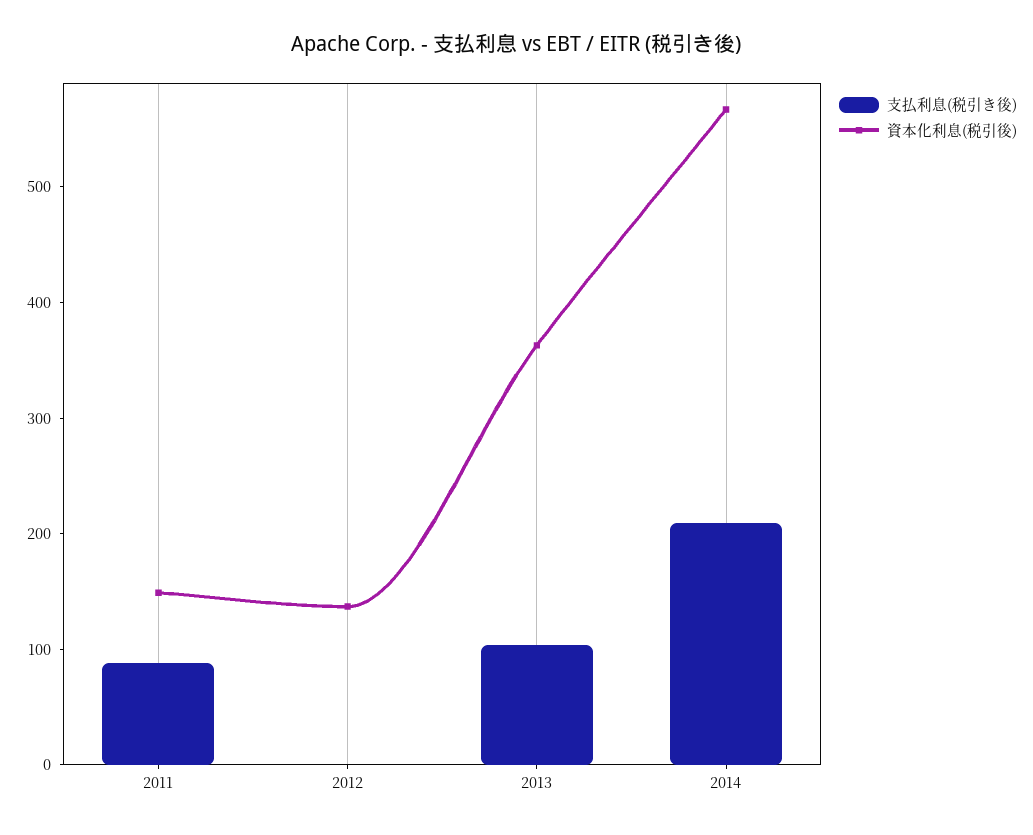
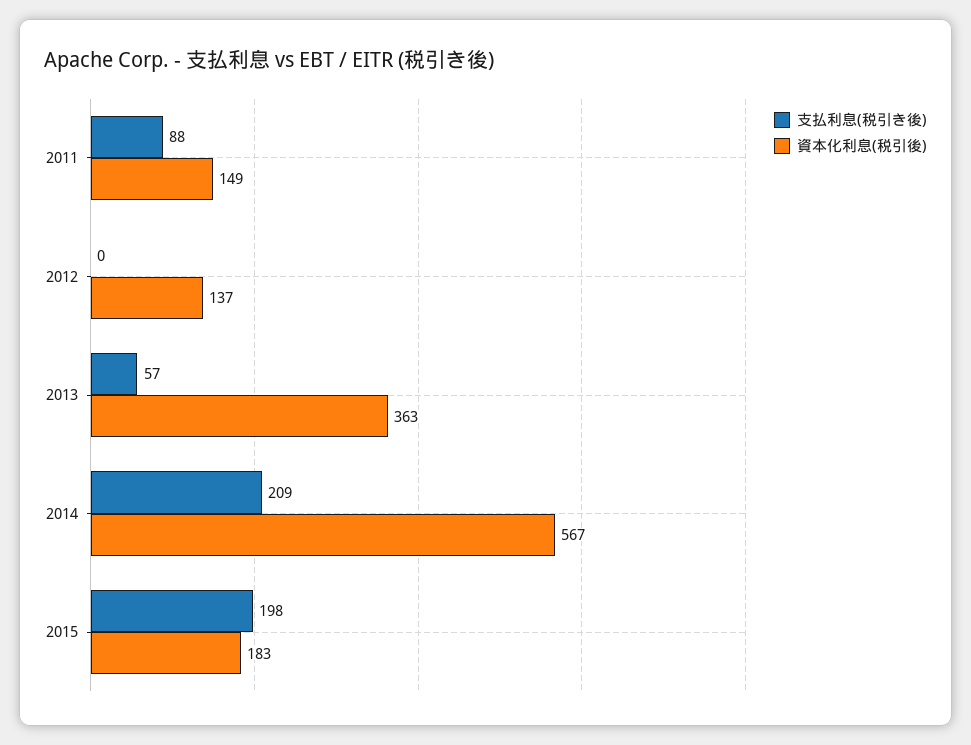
支払利息(税引き後), 2013: 100 -> 57
支払利息(税引き後), 2015: none -> 198
資本化利息(税引後), 2015: none -> 183

